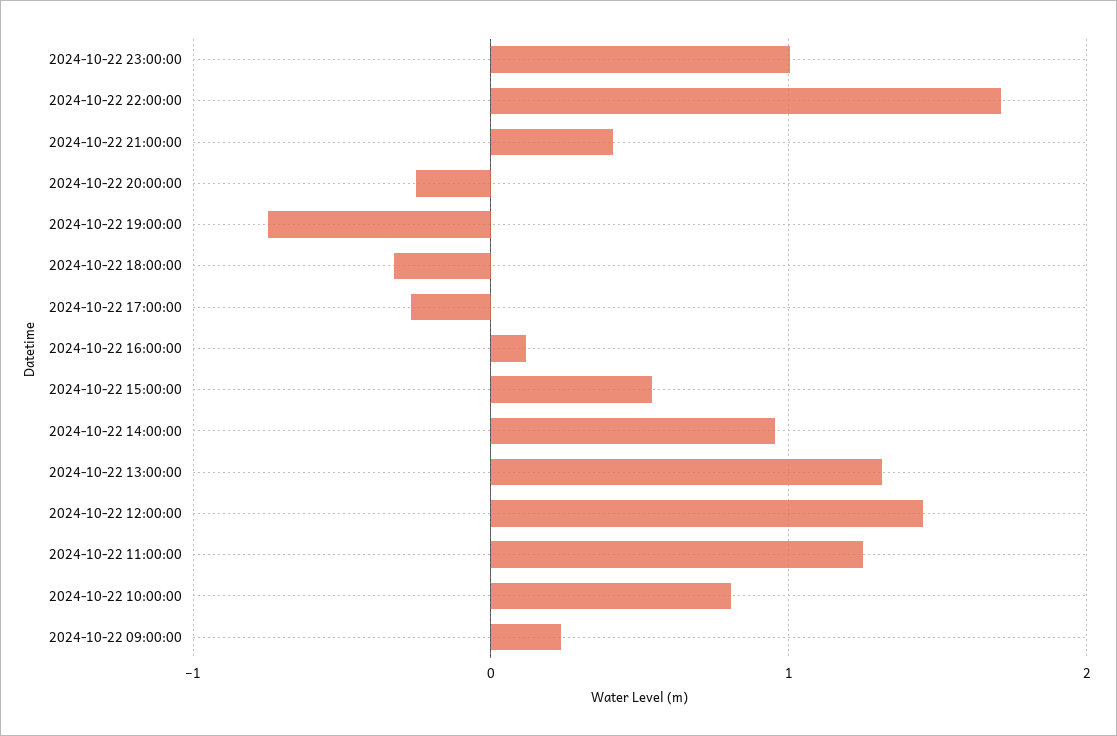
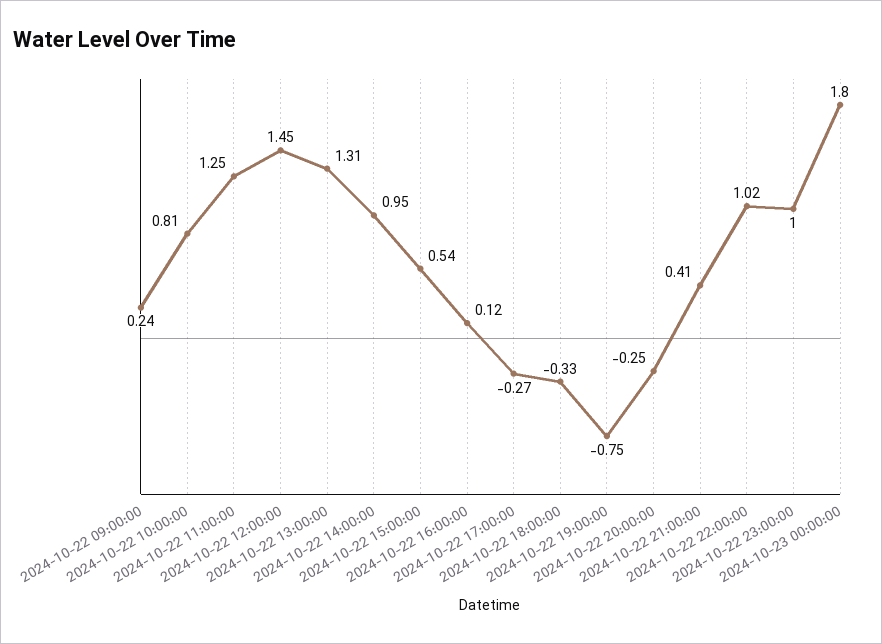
2024-10-22 22:00:00: 1.7 -> 1.02
2024-10-23 00:00:00: none -> 1.8

